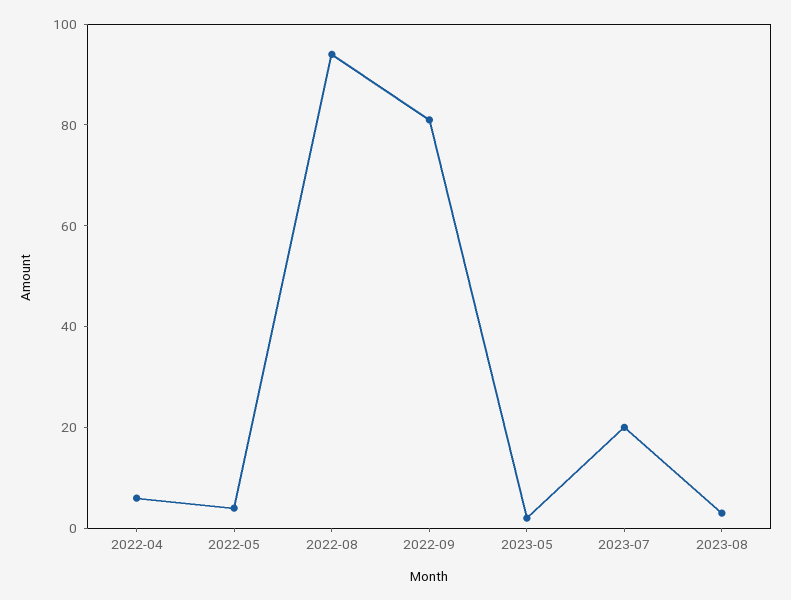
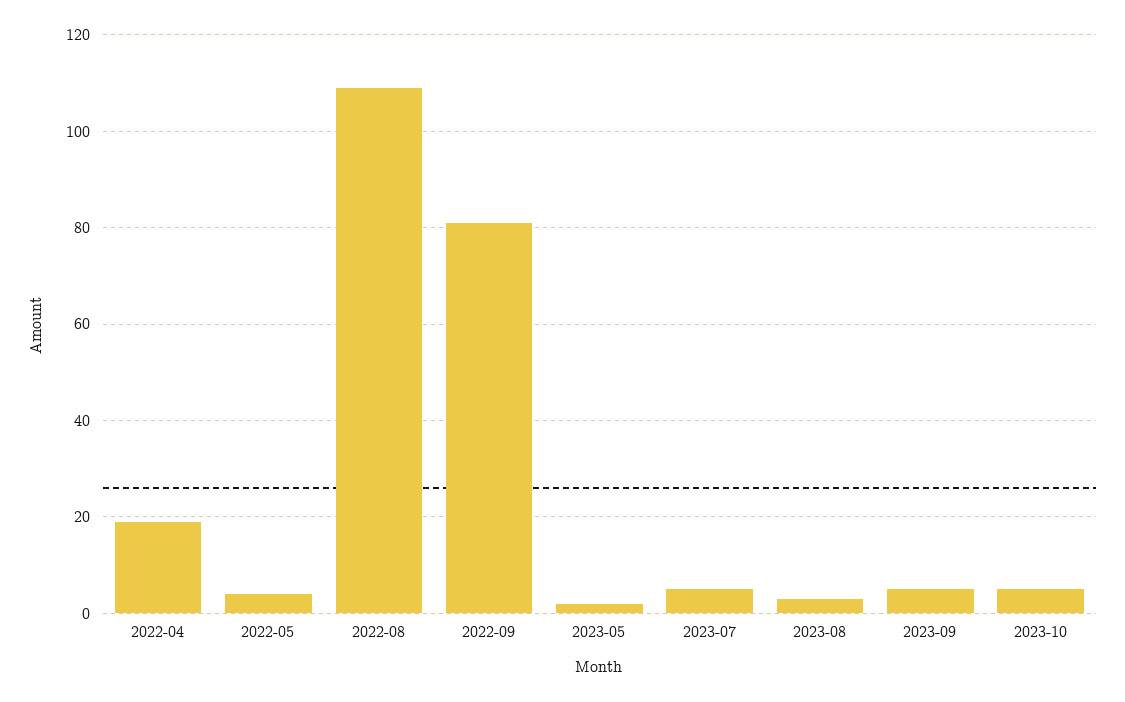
2022-04: 5 -> 20
2022-08: 95 -> 110
2023-07: 20 -> 5
2023-09: none -> 5
2023-10: none -> 5

